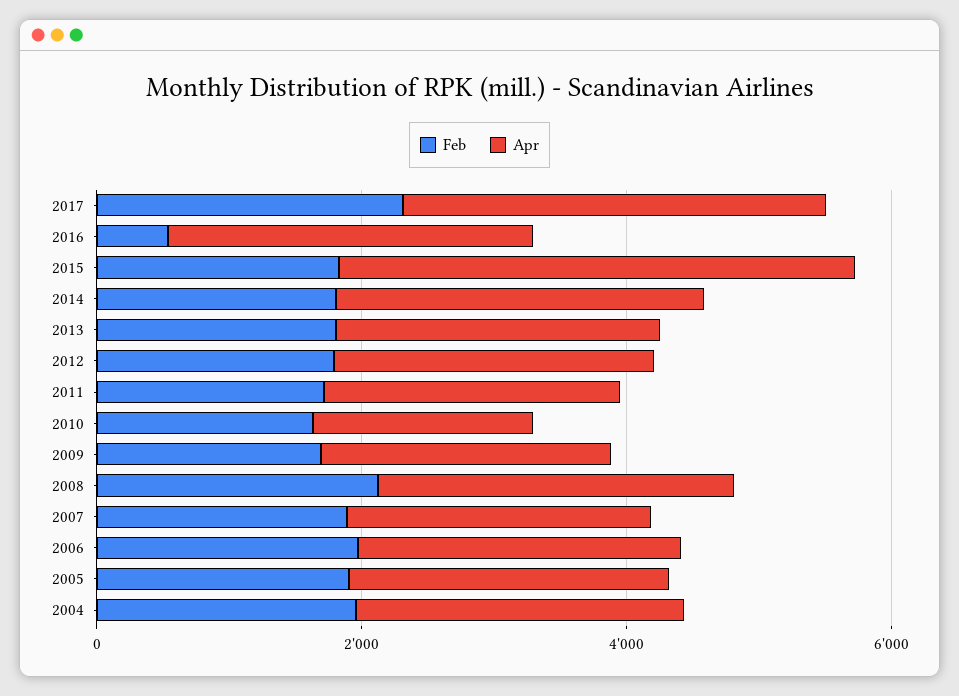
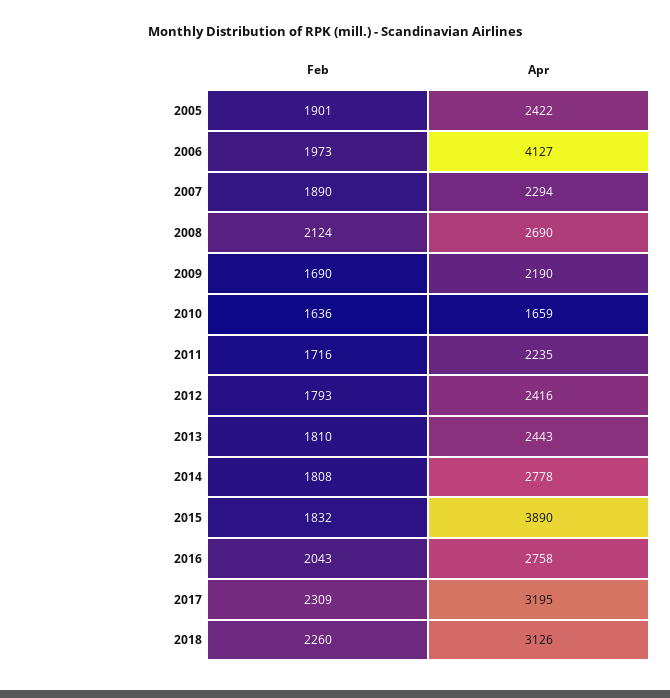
Feb, 2016: 500 -> 2043
Apr, 2006: 2500 -> 4127
Feb, 2004: 2000 -> none
Apr, 2004: 2500 -> none
Feb, 2018: none -> 2260
Apr, 2018: none -> 3126

